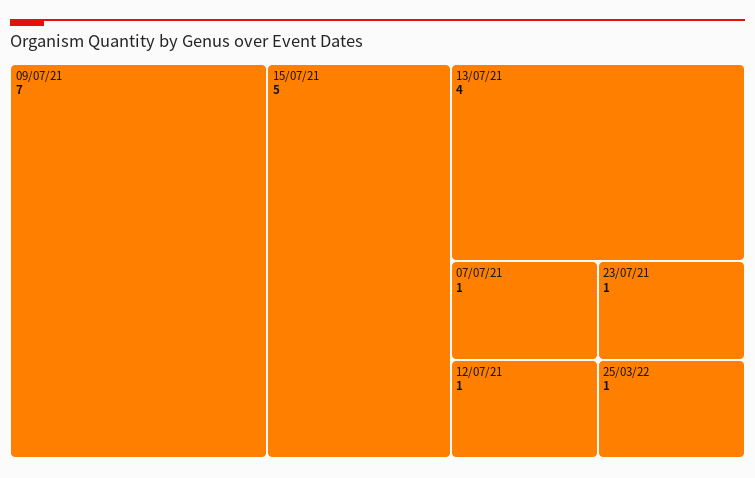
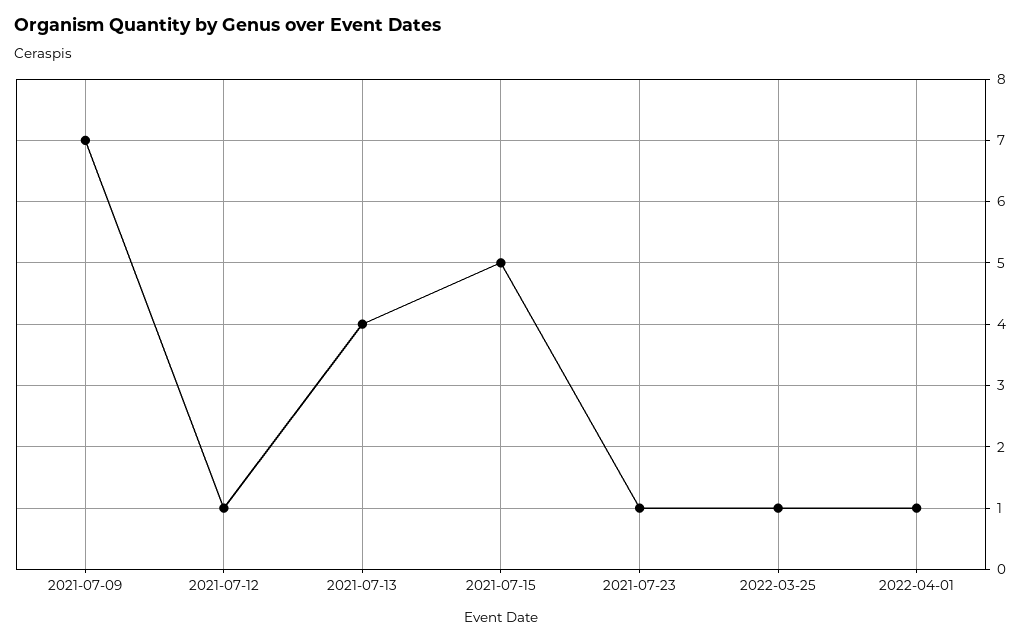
07/07/21: 1 -> none
2022-04-01: none -> 1

